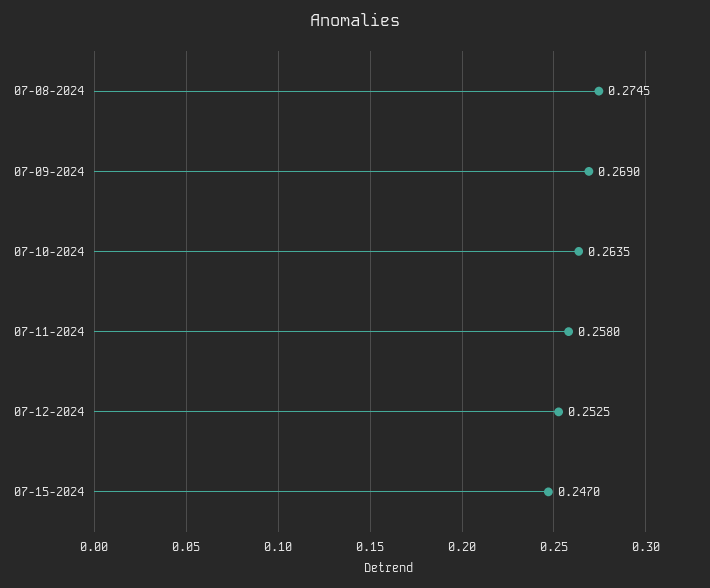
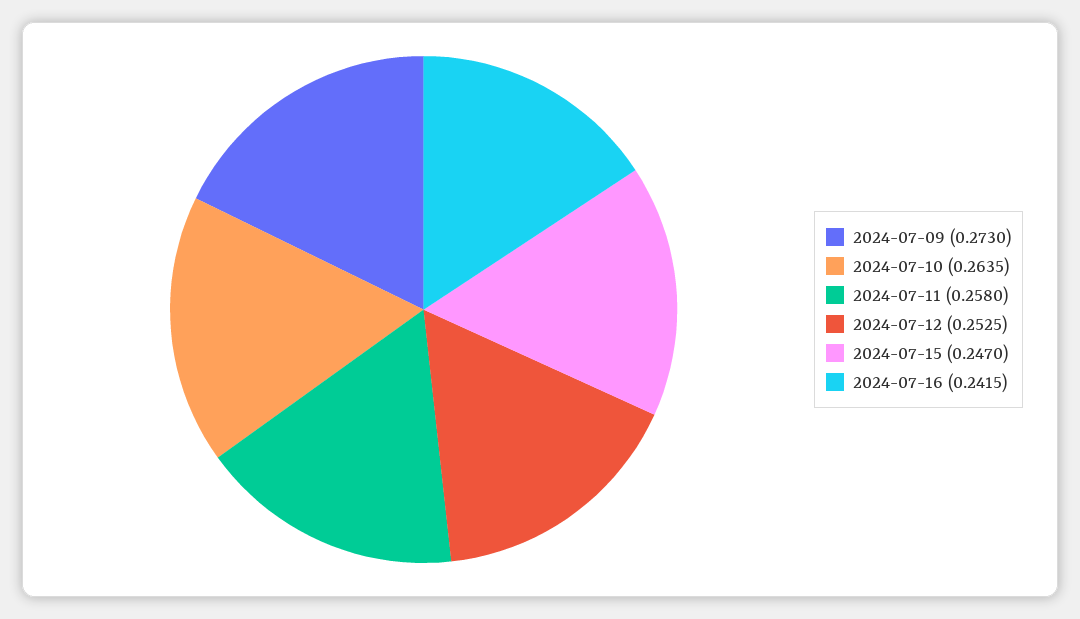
07-08-2024: 0.2745 -> none
07-09-2024: 0.269 -> 0.273
2024-07-16: none -> 0.2415

